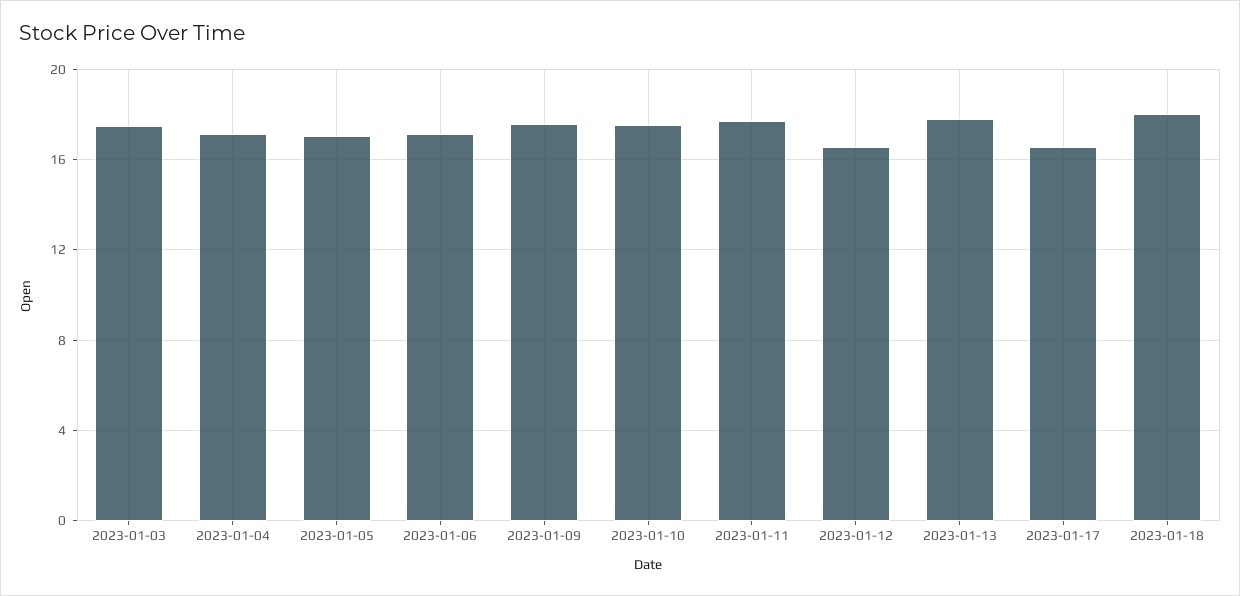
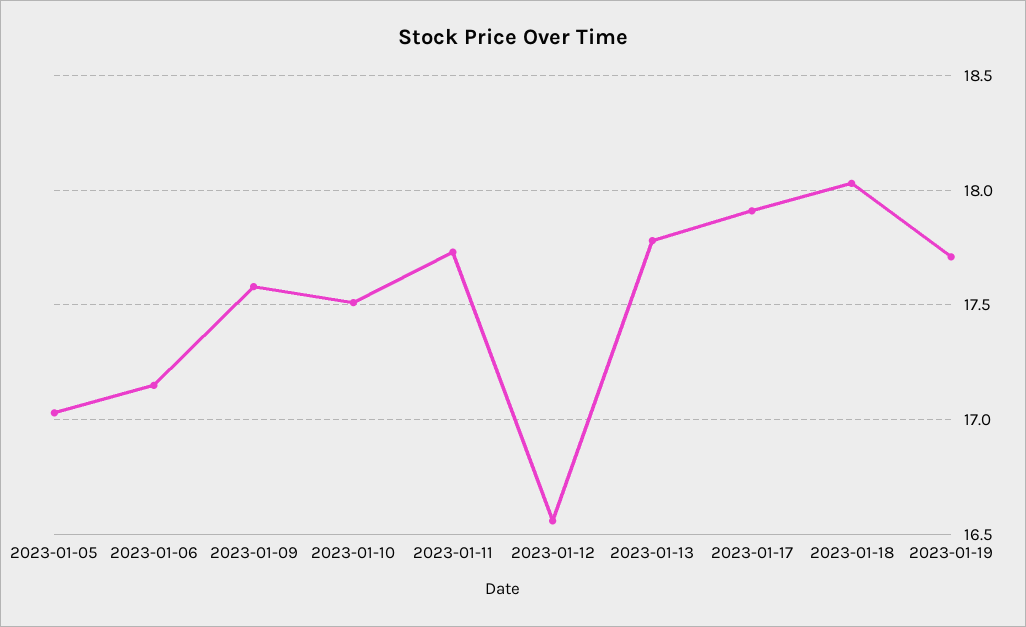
2023-01-03: 17.5 -> none
2023-01-04: 17 -> none
2023-01-17: 16.5 -> 17.9
2023-01-19: none -> 17.7

